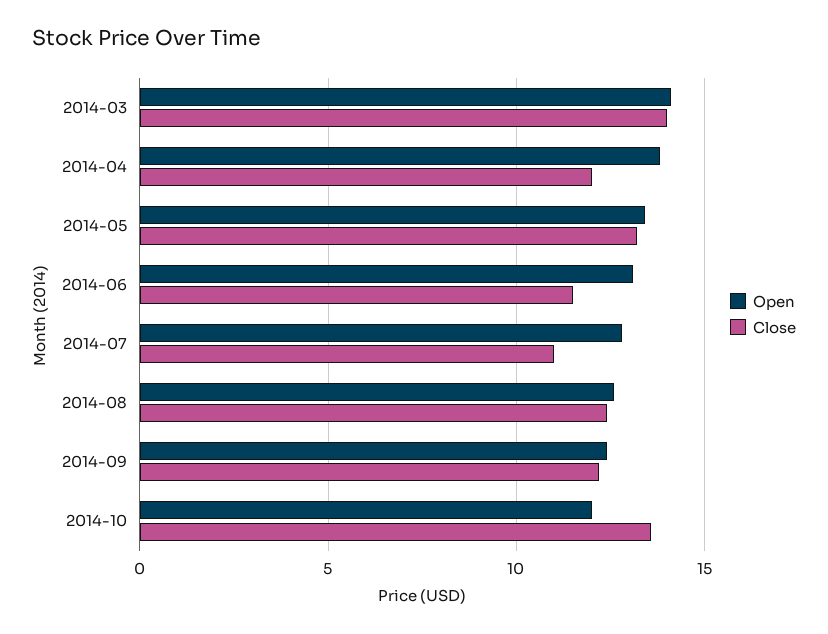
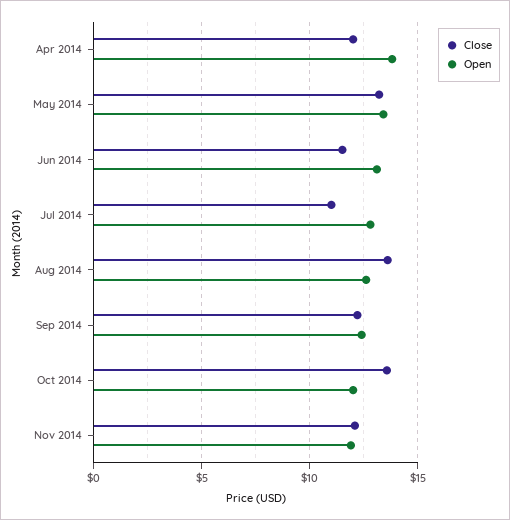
Open, 2014-03: 14 -> none
Close, 2014-03: 14 -> none
Close, 2014-08: 12.5 -> 13.5
Close, Nov 2014: none -> 12
Open, Nov 2014: none -> 12

